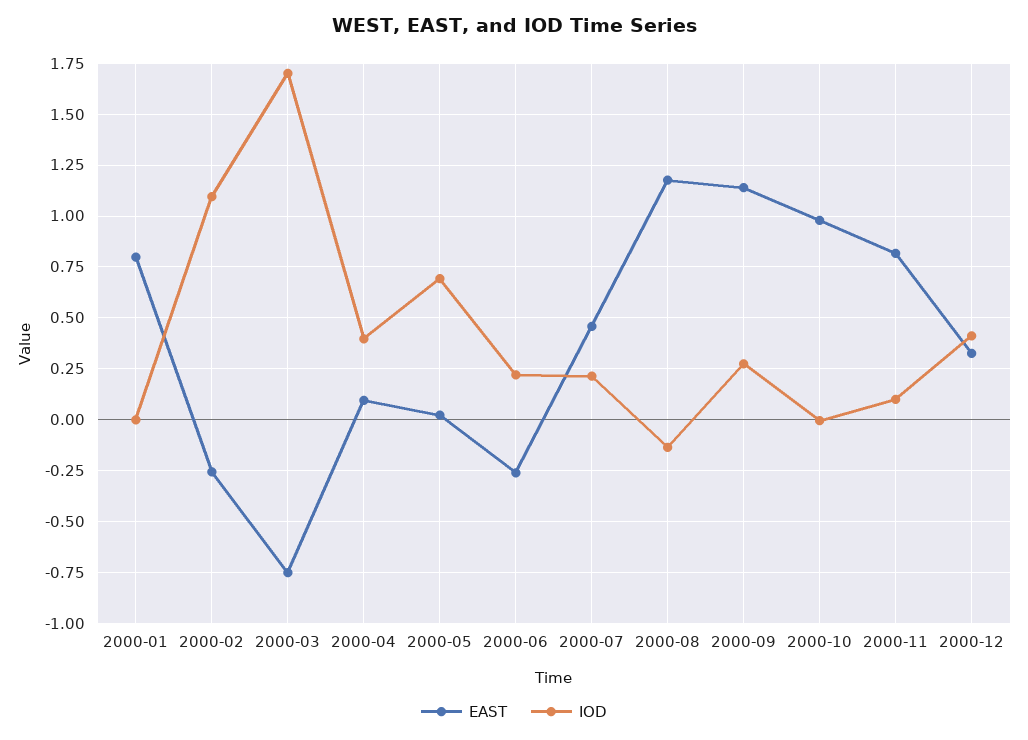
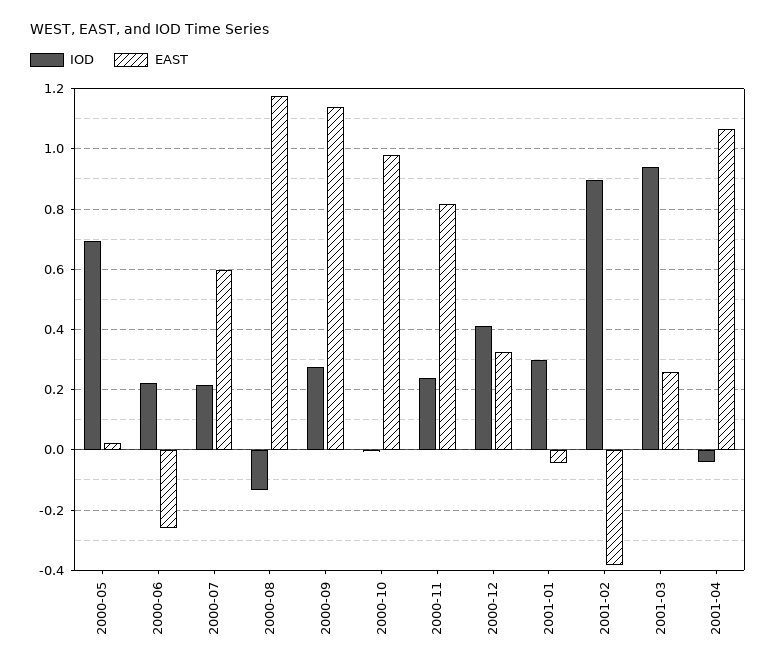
EAST, 2000-01: 0.8 -> none
IOD, 2000-01: 0 -> none
EAST, 2000-02: -0.25 -> none
IOD, 2000-02: 1.1 -> none
EAST, 2000-03: -0.75 -> none
IOD, 2000-03: 1.7 -> none
EAST, 2000-04: 0.1 -> none
IOD, 2000-04: 0.4 -> none
EAST, 2000-07: 0.45 -> 0.6
IOD, 2000-11: 0.1 -> 0.24
IOD, 2001-01: none -> 0.3
EAST, 2001-01: none -> -0.04
IOD, 2001-02: none -> 0.9
EAST, 2001-02: none -> -0.38
IOD, 2001-03: none -> 0.94
EAST, 2001-03: none -> 0.26
IOD, 2001-04: none -> -0.04
EAST, 2001-04: none -> 1.06

